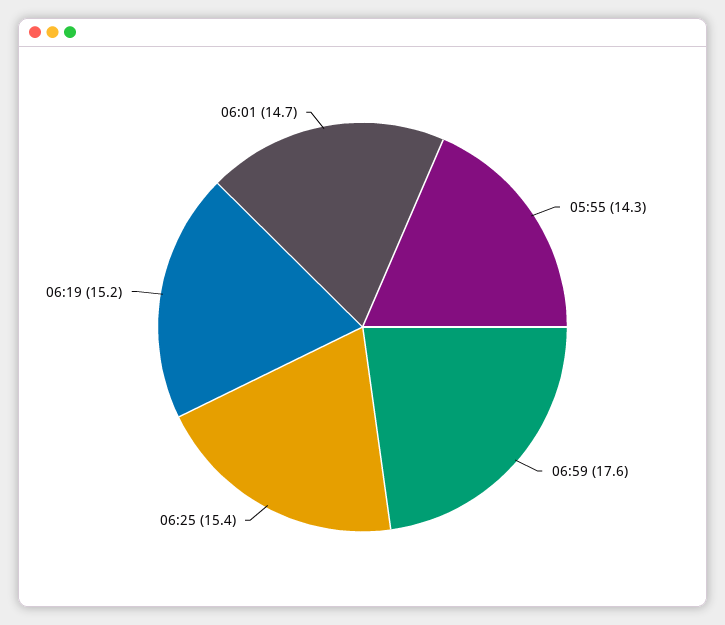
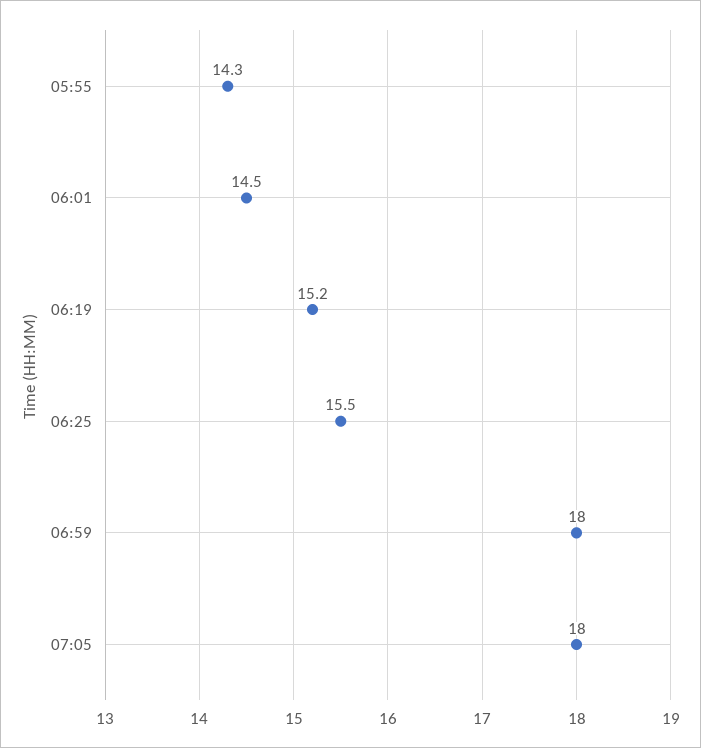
06:59: 17.6 -> 18
06:25: 15.4 -> 15.5
06:01: 14.7 -> 14.5
07:05: none -> 18

